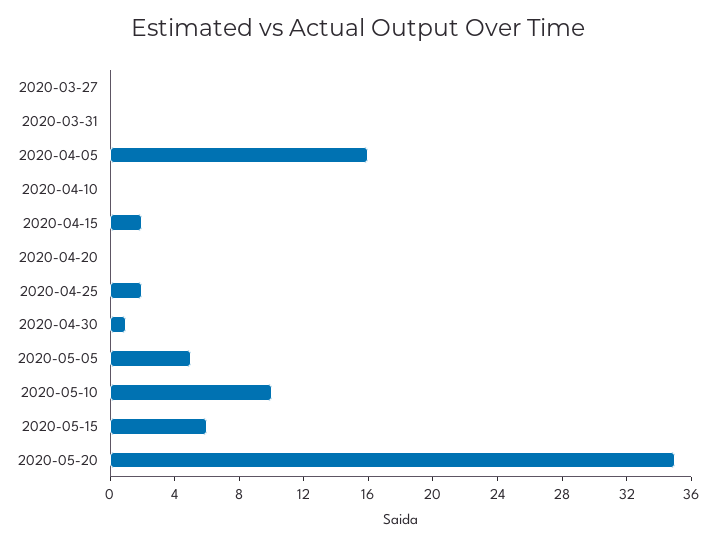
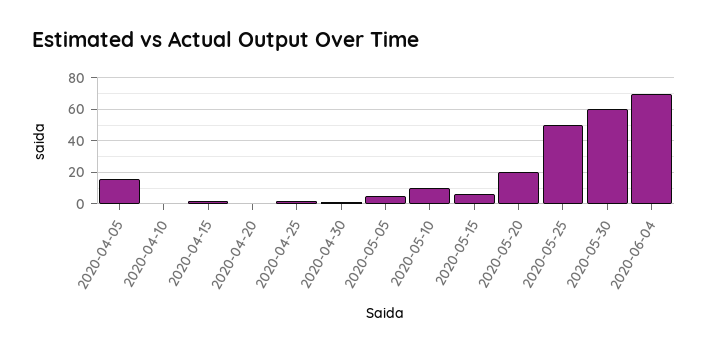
2020-03-27: 0 -> none
2020-03-31: 0 -> none
2020-05-20: 35 -> 20
2020-05-25: none -> 50
2020-05-30: none -> 60
2020-06-04: none -> 70

